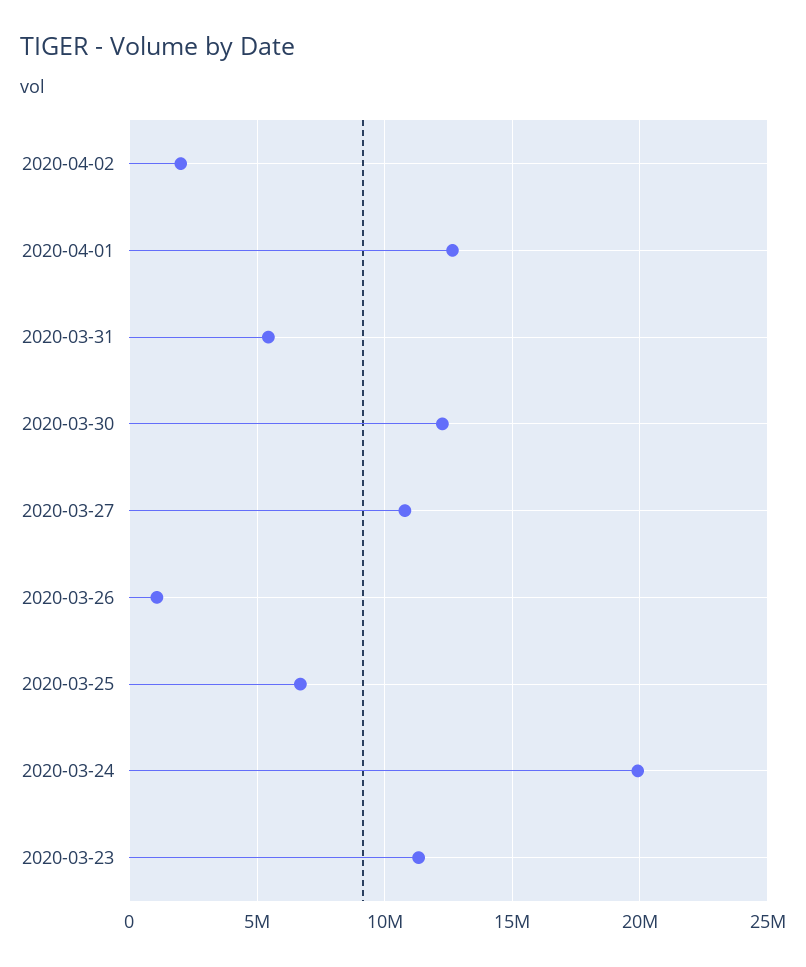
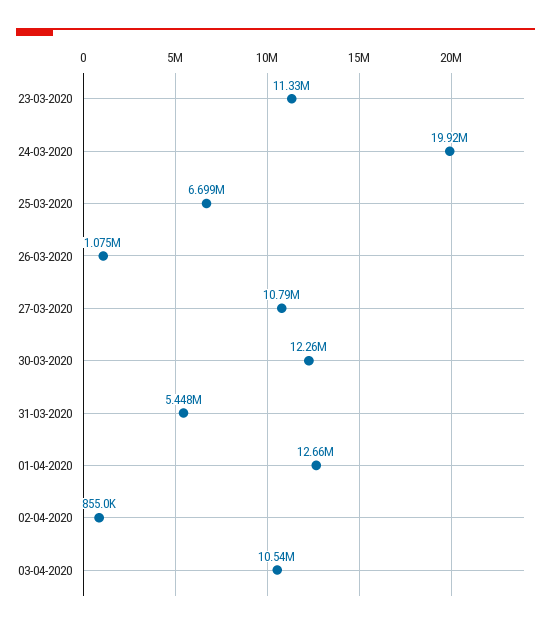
2020-04-02: 2000000 -> 855000
03-04-2020: none -> 10540000

